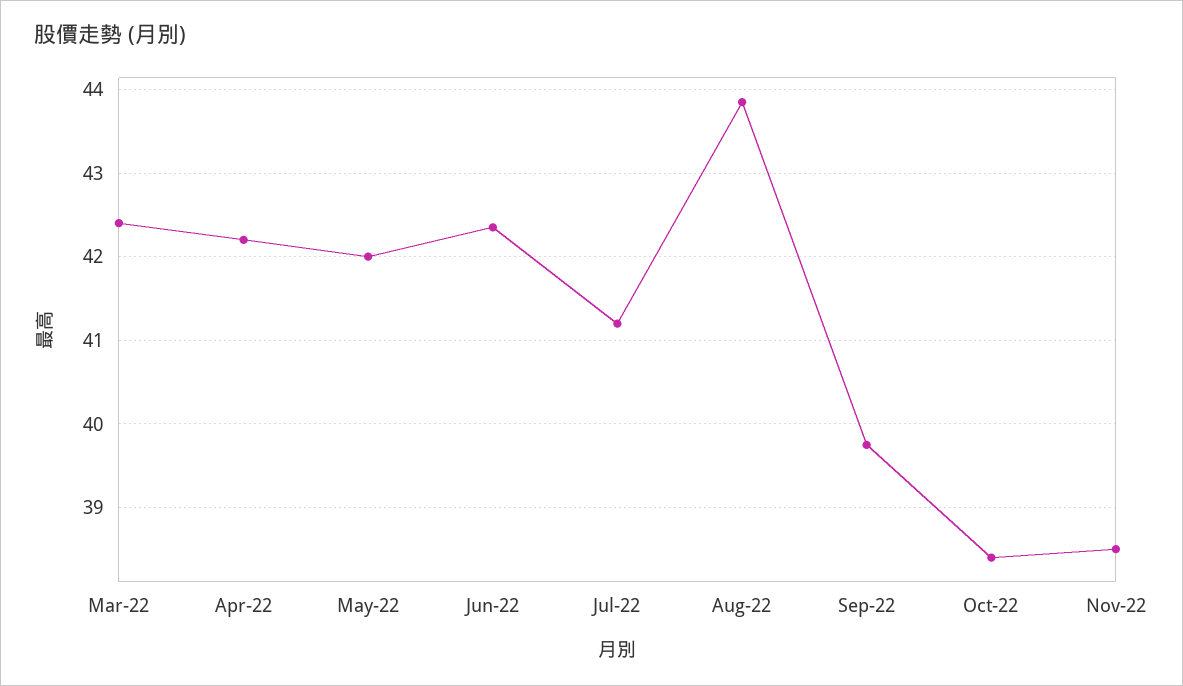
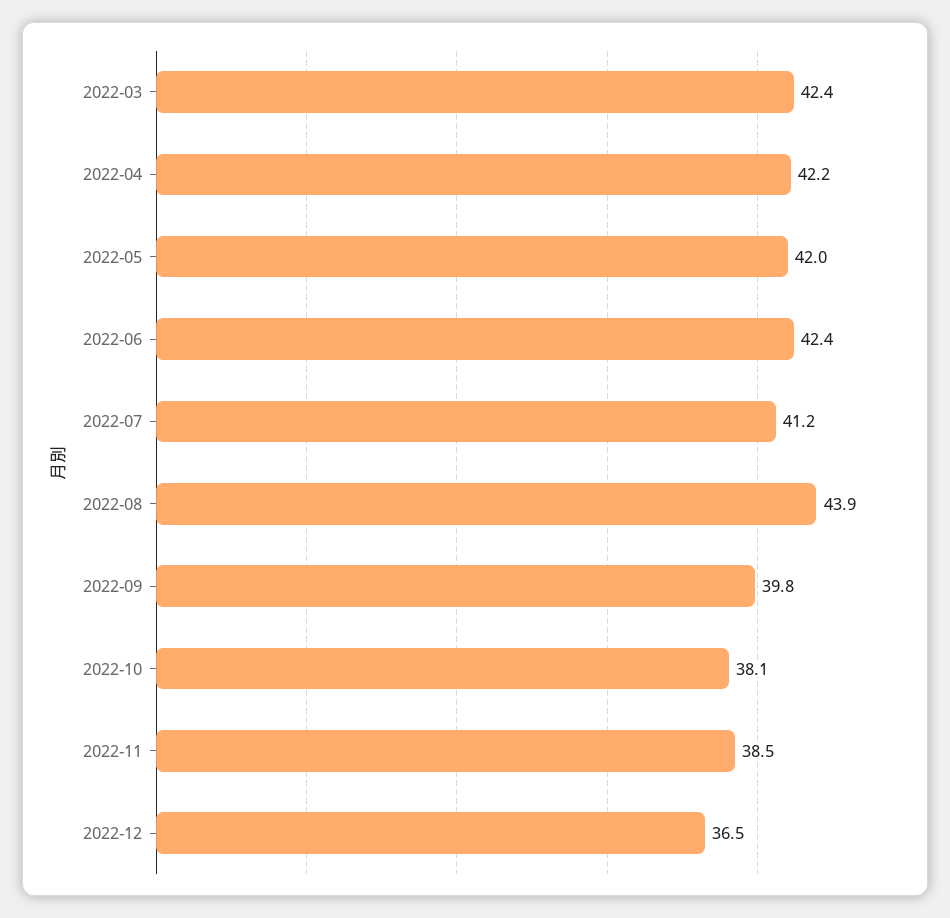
Oct-22: 38.4 -> 38.1
2022-12: none -> 36.5

